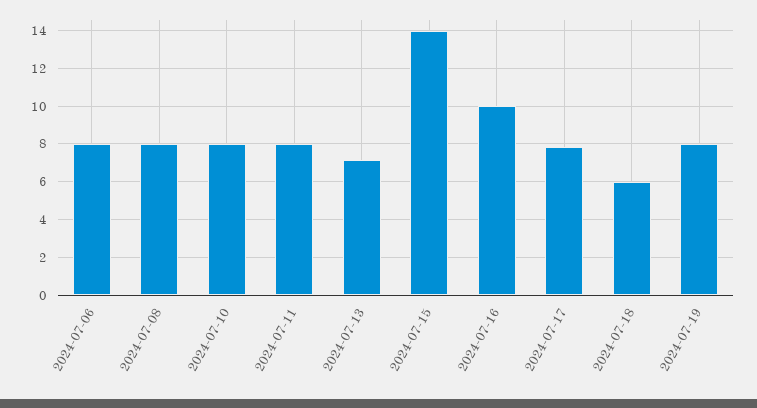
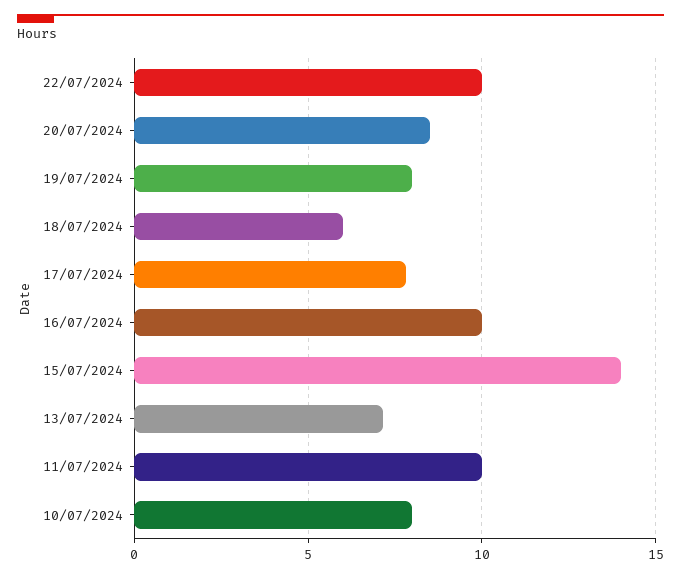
2024-07-06: 8 -> none
2024-07-08: 8 -> none
2024-07-11: 8 -> 10
22/07/2024: none -> 10
20/07/2024: none -> 8.5

